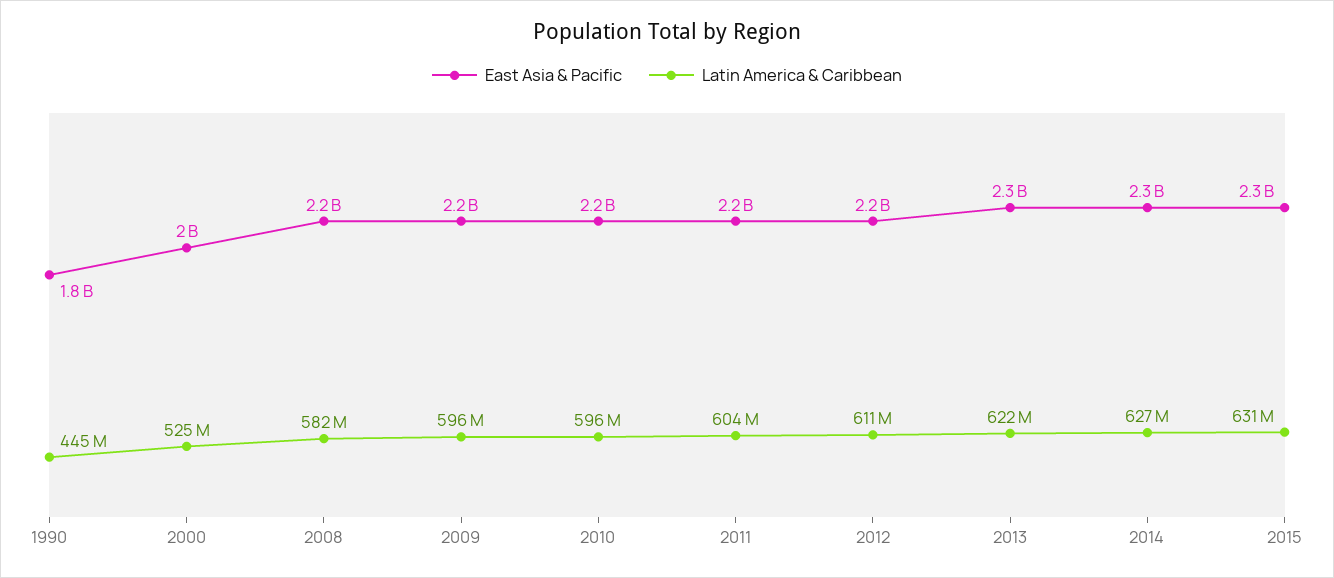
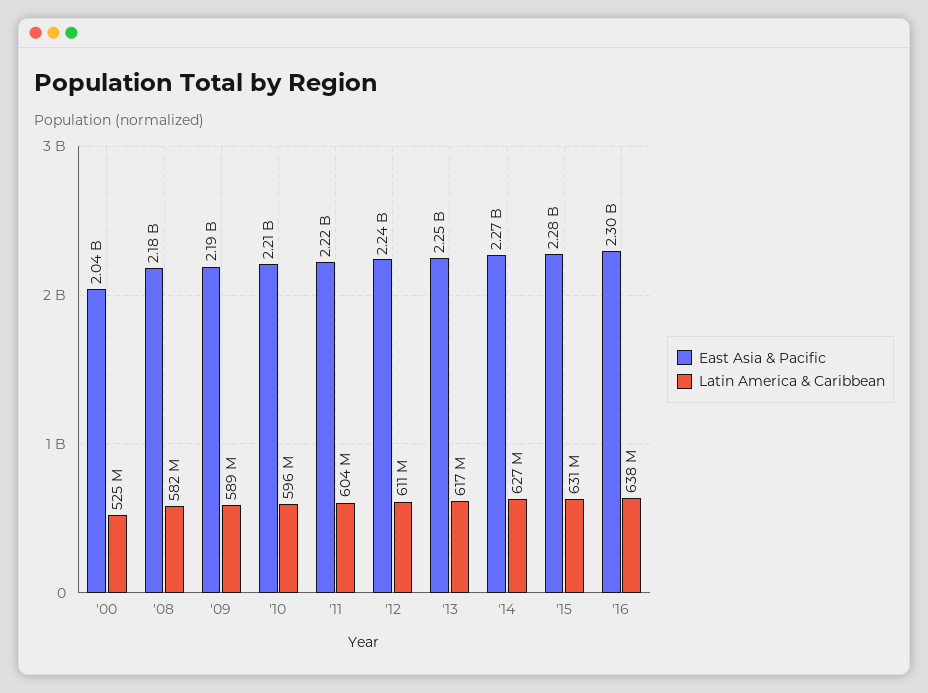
East Asia & Pacific, 1990: 1800000000 -> none
Latin America & Caribbean, 1990: 445000000 -> none
Latin America & Caribbean, 2009: 596000000 -> 589000000
Latin America & Caribbean, 2013: 622000000 -> 617000000
East Asia & Pacific, '16: none -> 2300000000
Latin America & Caribbean, '16: none -> 638000000

